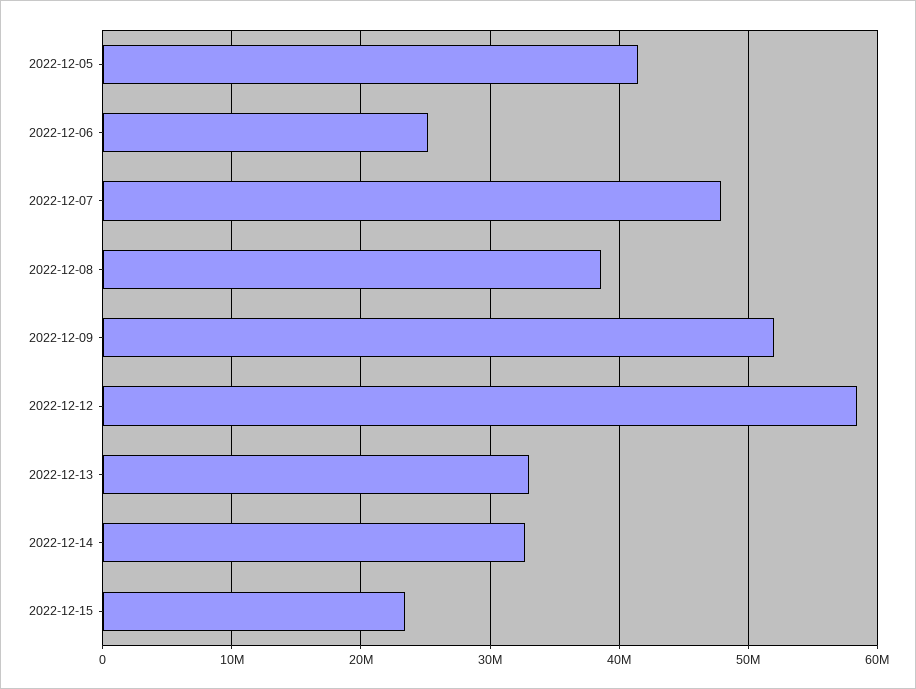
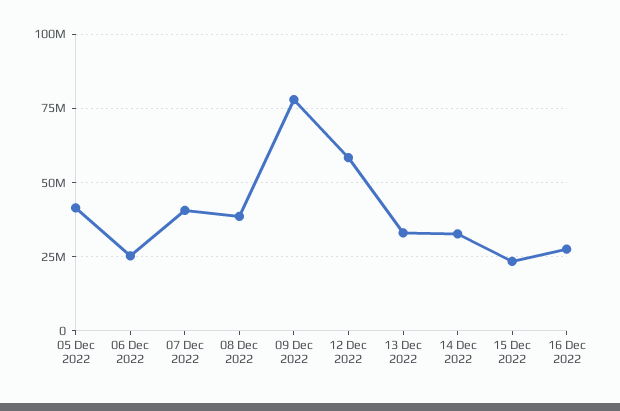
2022-12-07: 48000000 -> 40000000
2022-12-09: 52000000 -> 77500000
16 Dec 2022: none -> 27500000

